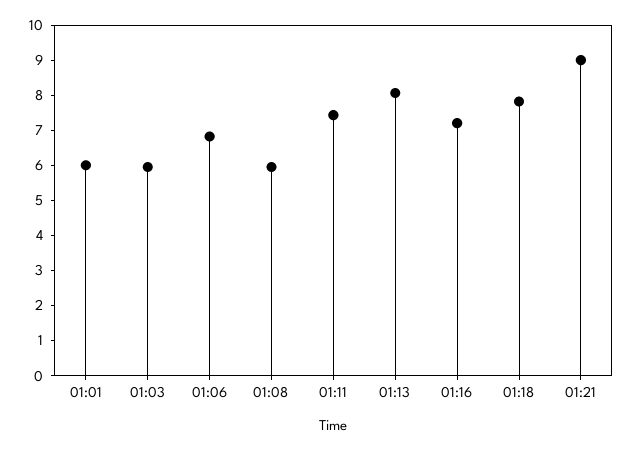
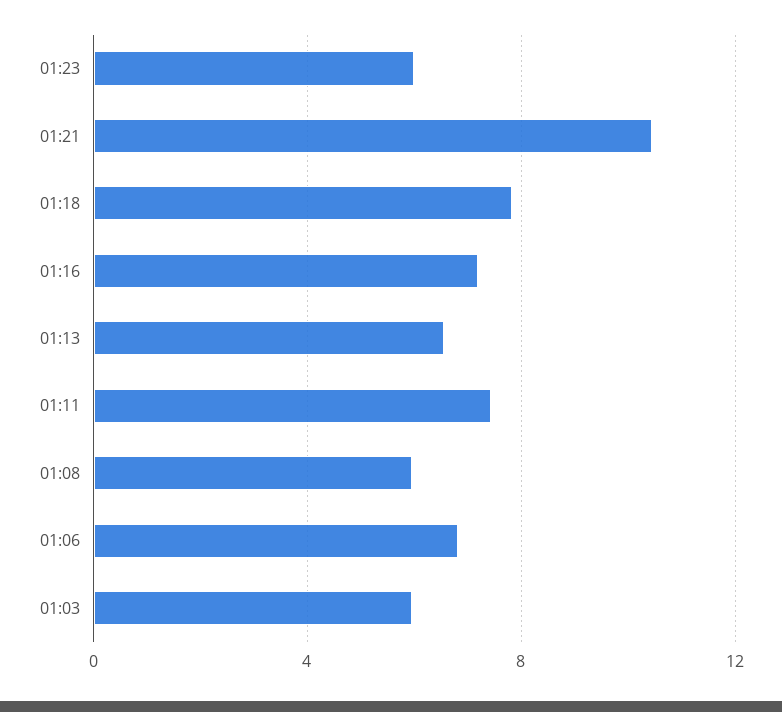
01:01: 6 -> none
01:13: 8 -> 6.5
01:21: 9 -> 10.5
01:23: none -> 6

